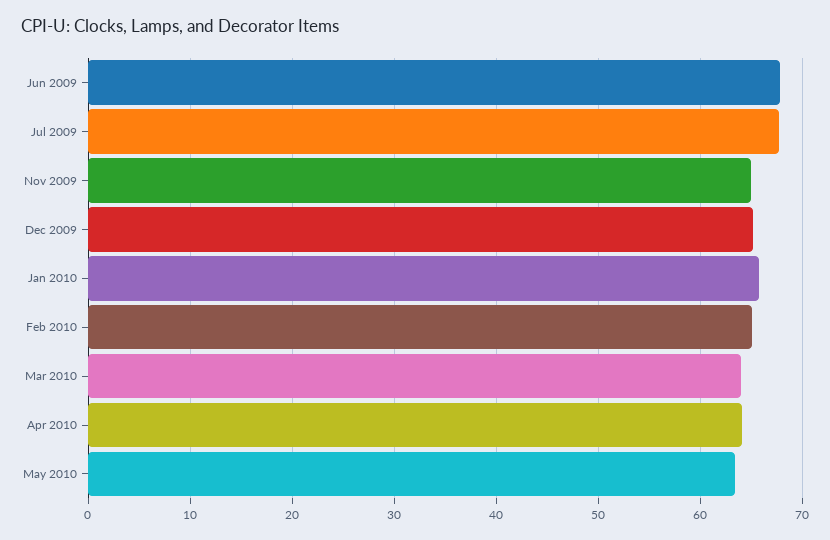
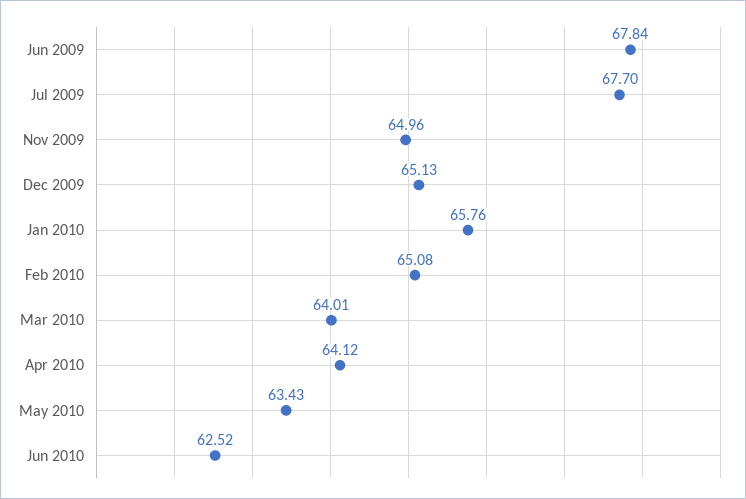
Jun 2010: none -> 62.52

